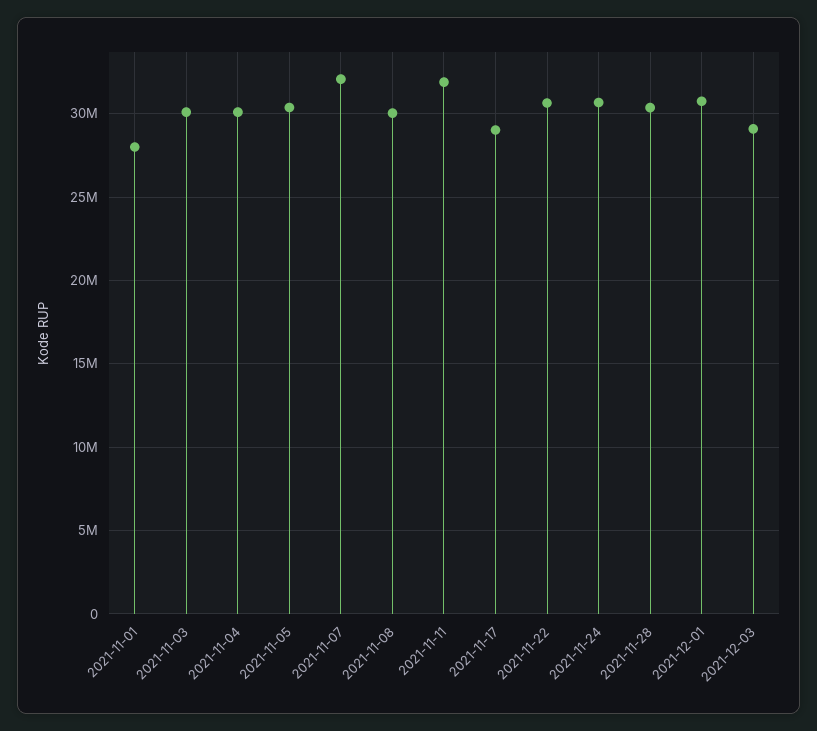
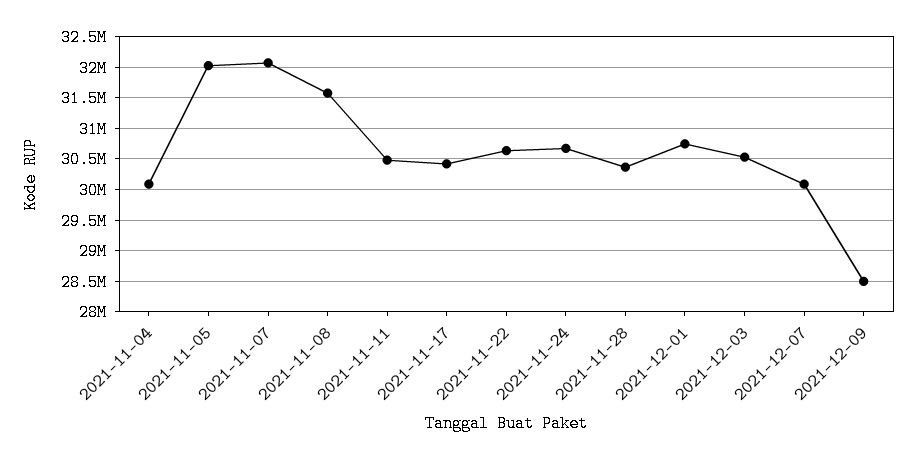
2021-11-01: 28000000 -> none
2021-11-03: 30000000 -> none
2021-11-05: 30500000 -> 32000000
2021-11-08: 30000000 -> 31600000
2021-11-11: 32000000 -> 30500000
2021-11-17: 29000000 -> 30400000
2021-12-03: 29000000 -> 30500000
2021-12-07: none -> 30100000
2021-12-09: none -> 28500000

